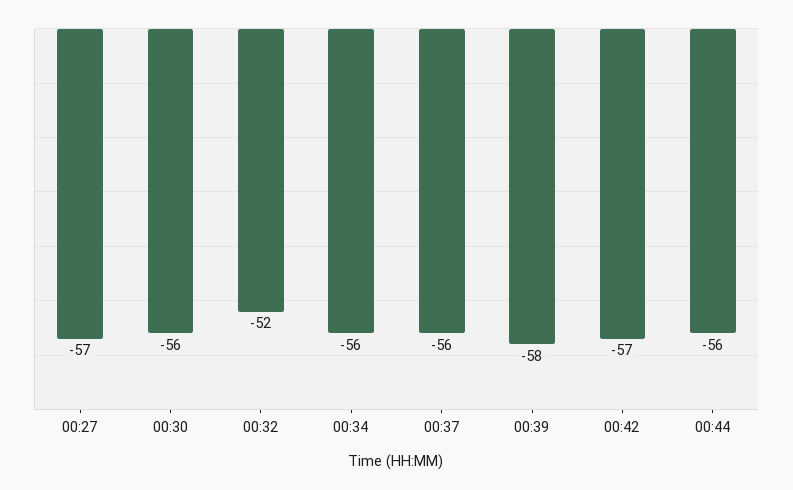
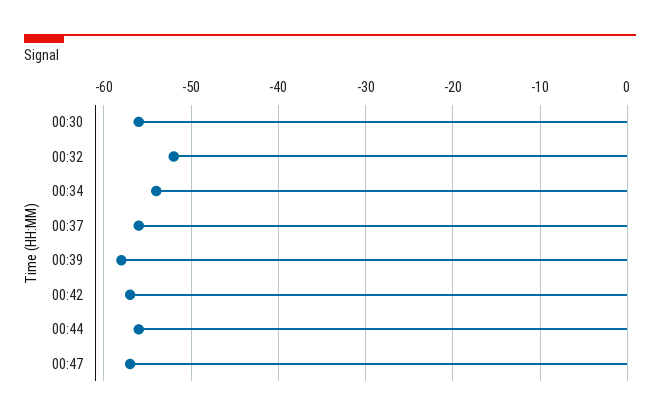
00:27: -57 -> none
00:34: -56 -> -54
00:47: none -> -57

